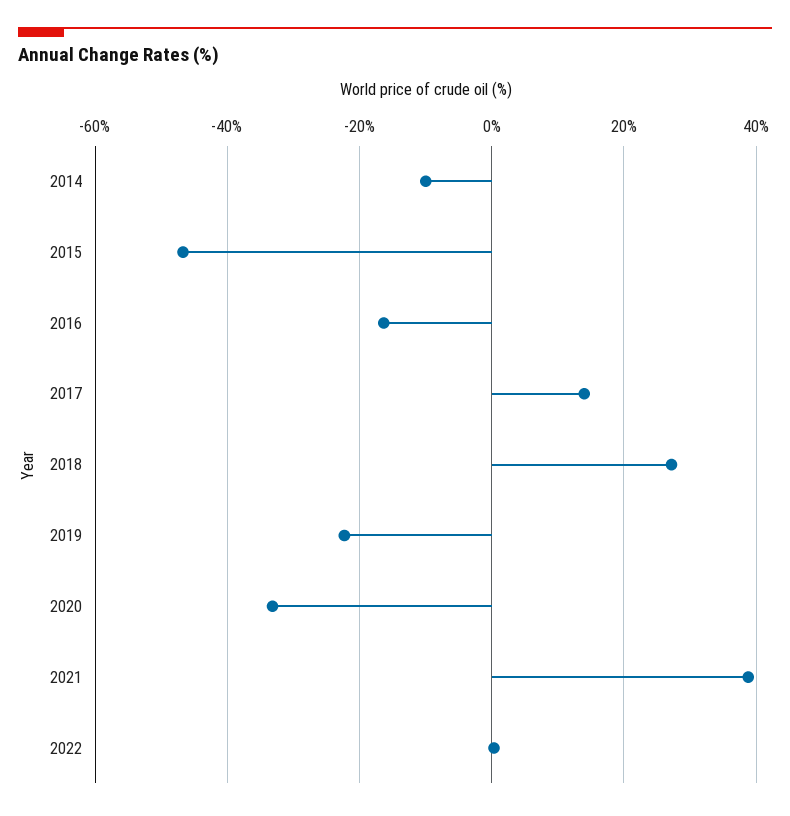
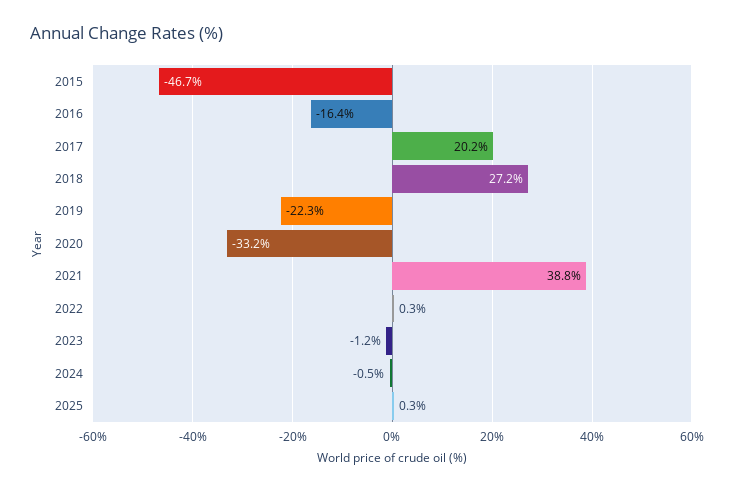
2014: -10 -> none
2017: 14 -> 20.2
2023: none -> -1.2
2024: none -> -0.5
2025: none -> 0.3

